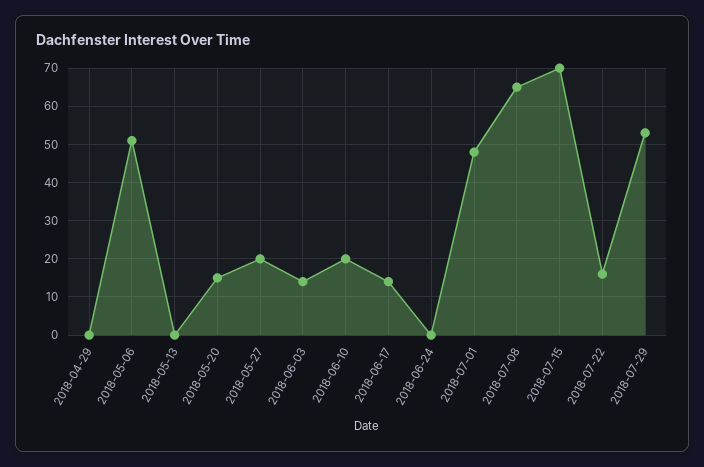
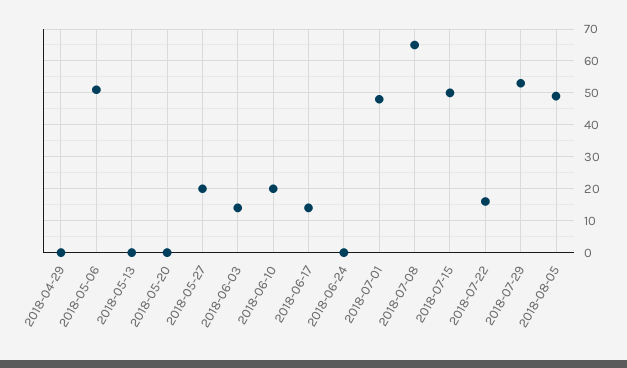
2018-05-20: 15 -> 0
2018-07-15: 70 -> 50
2018-08-05: none -> 50

